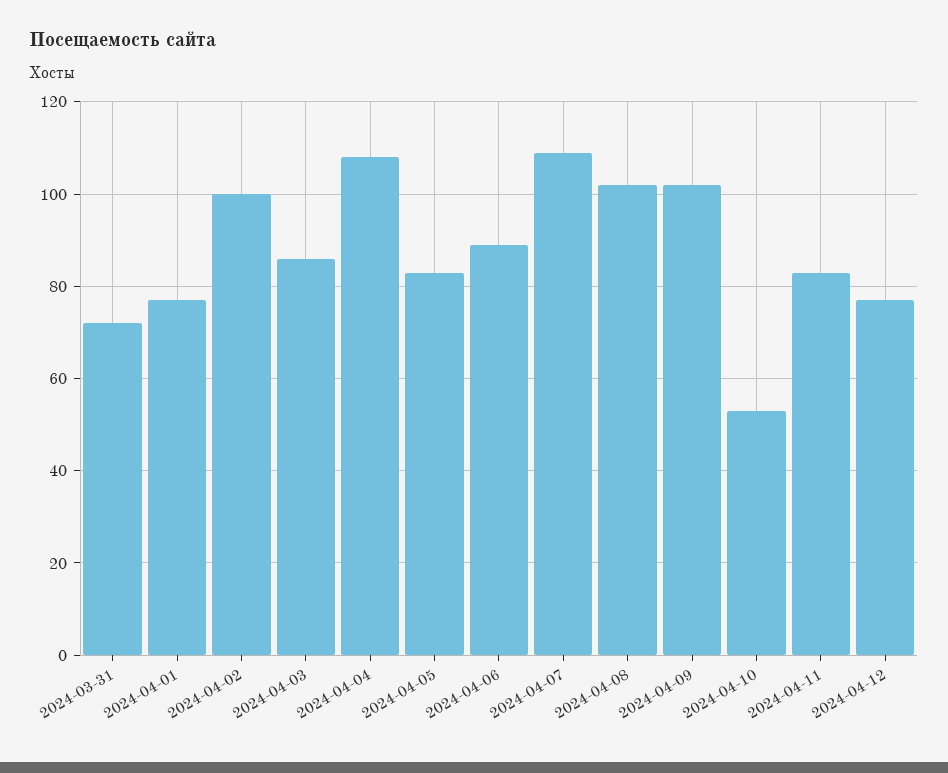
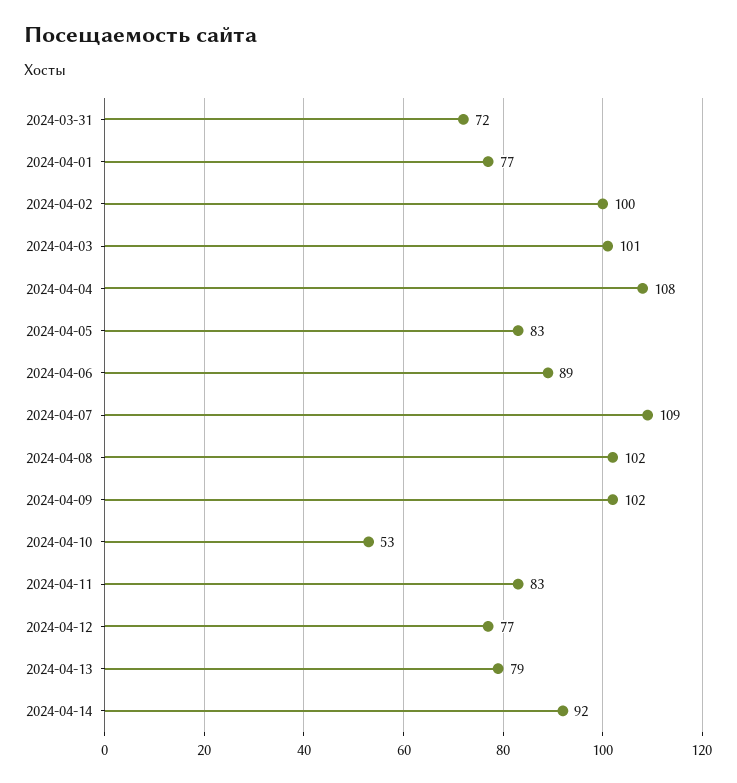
2024-04-03: 85 -> 101
2024-04-13: none -> 79
2024-04-14: none -> 92

